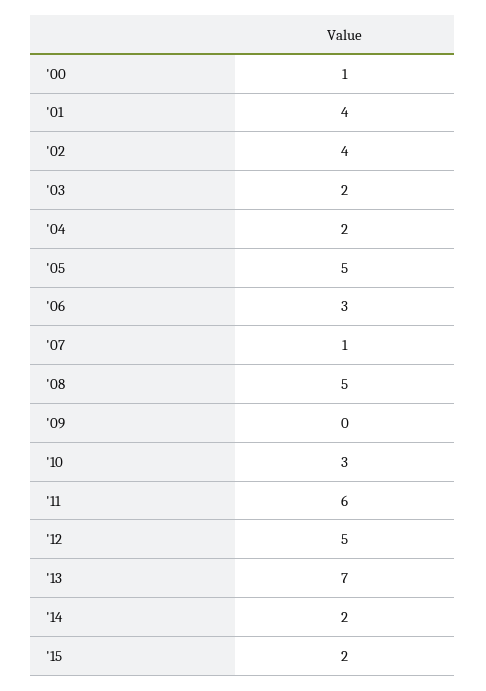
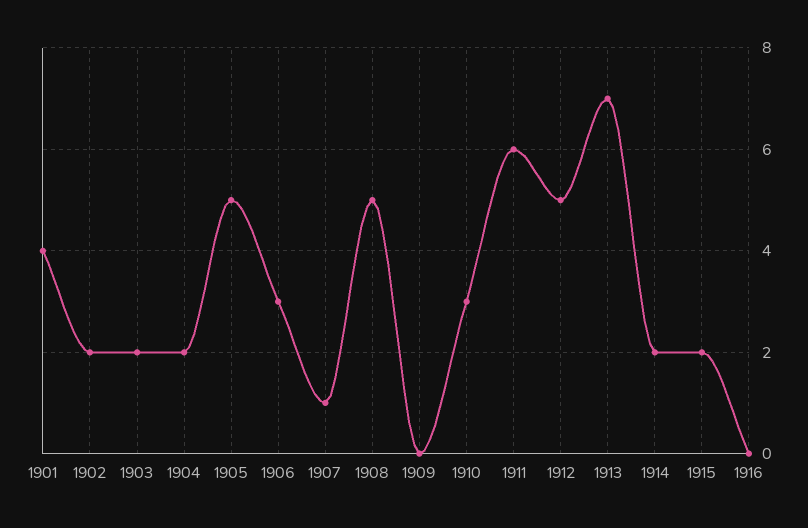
'00: 1 -> none
'02: 4 -> 2
1916: none -> 0

